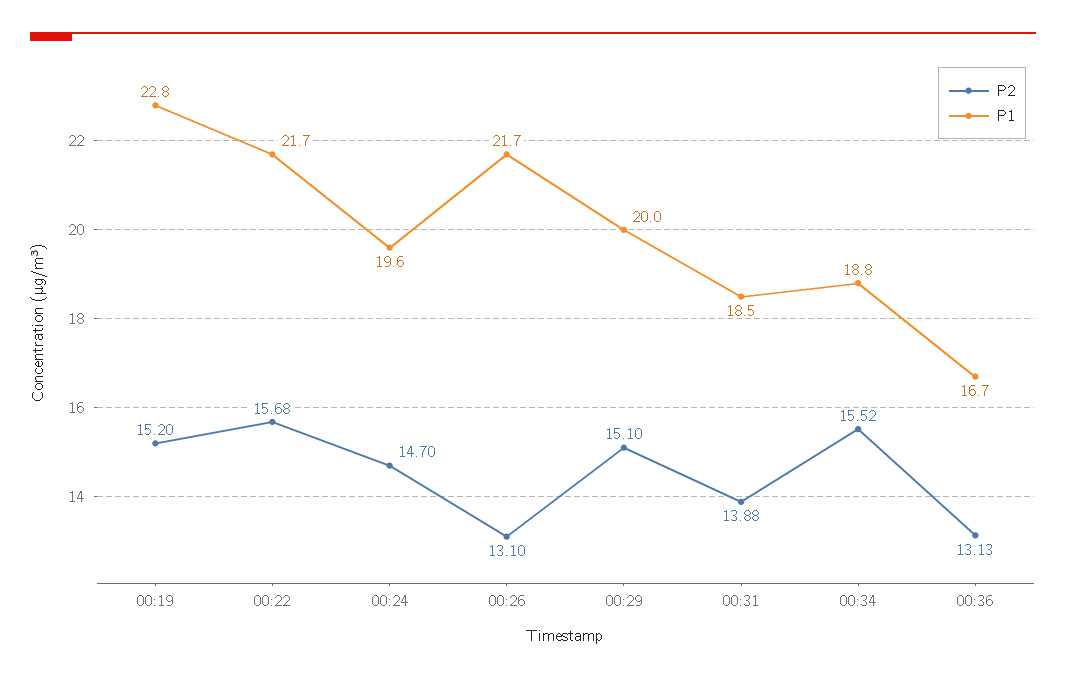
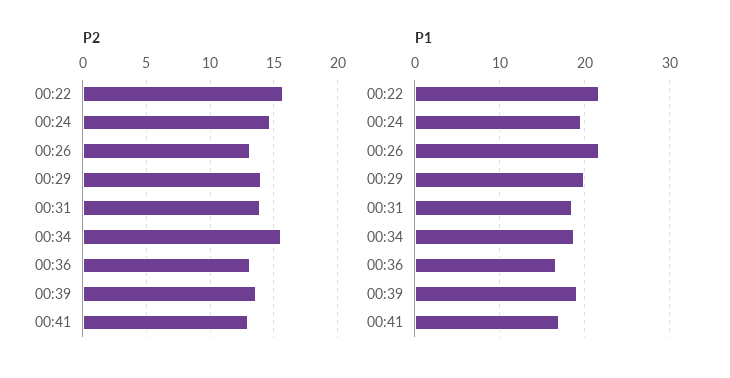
P2, 00:19: 15.2 -> none
P1, 00:19: 22.8 -> none
P2, 00:29: 15.1 -> 14
P2, 00:39: none -> 13.5
P2, 00:41: none -> 13
P1, 00:39: none -> 19
P1, 00:41: none -> 17

